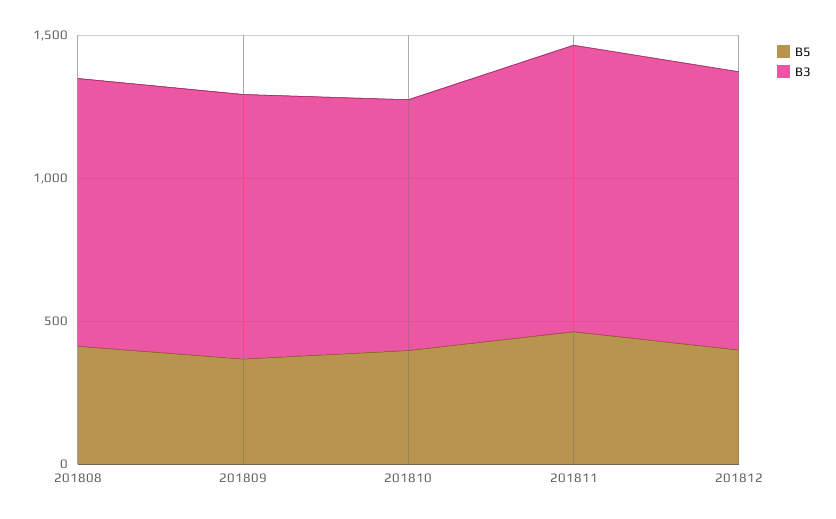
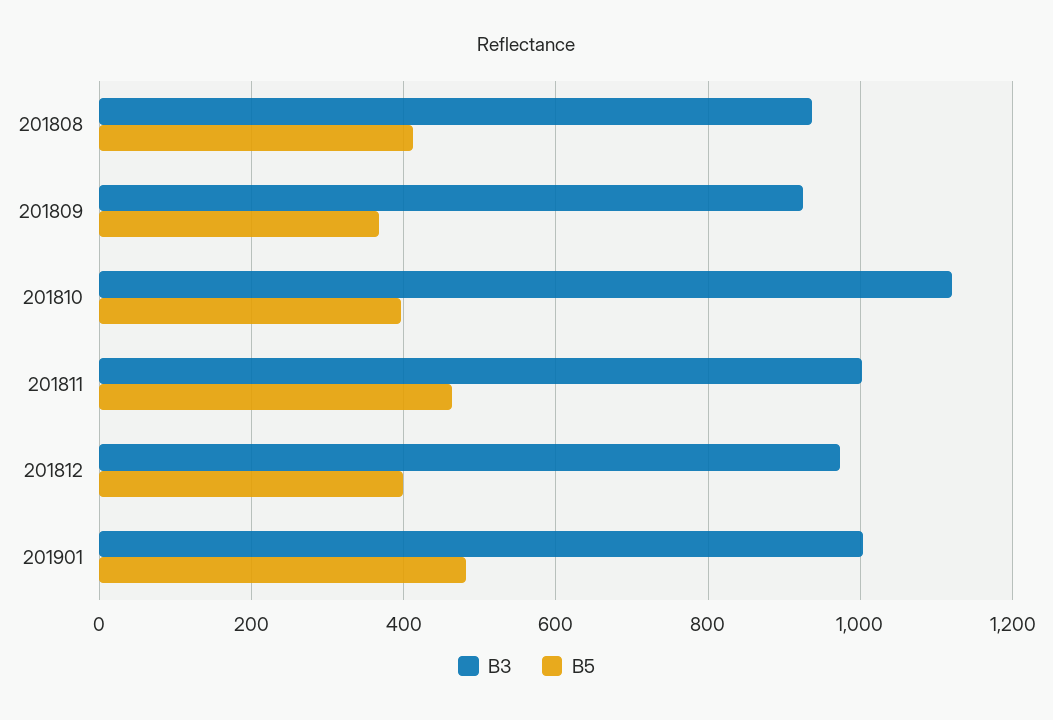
B3, 201810: 900 -> 1120
B3, 201901: none -> 1000
B5, 201901: none -> 480

